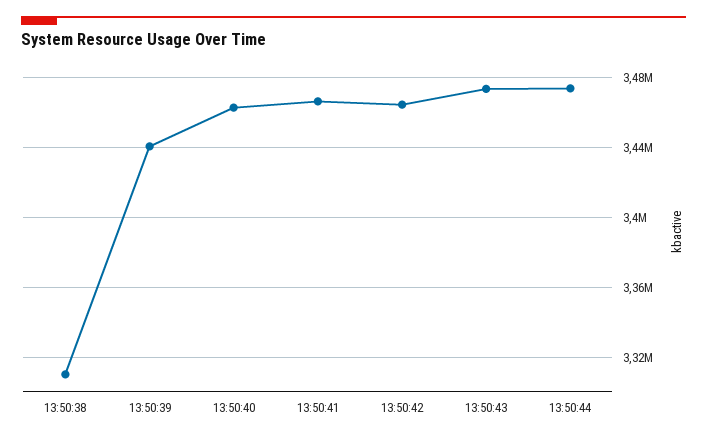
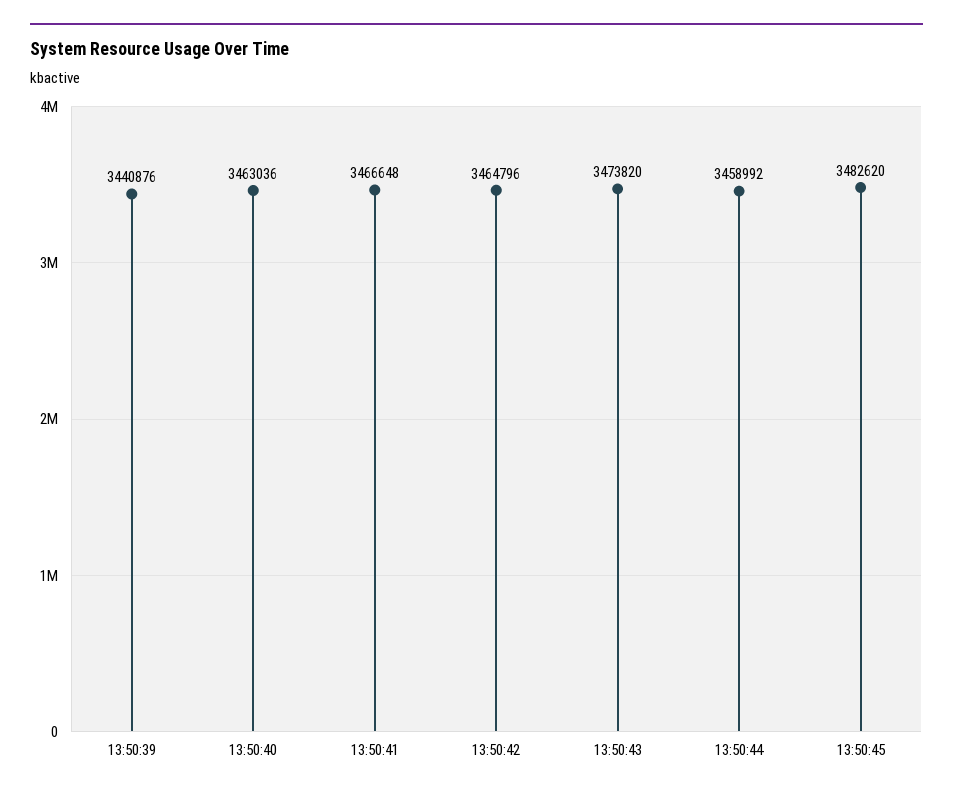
13:50:38: 3310000 -> none
13:50:44: 3475000 -> 3458992
13:50:45: none -> 3482620

